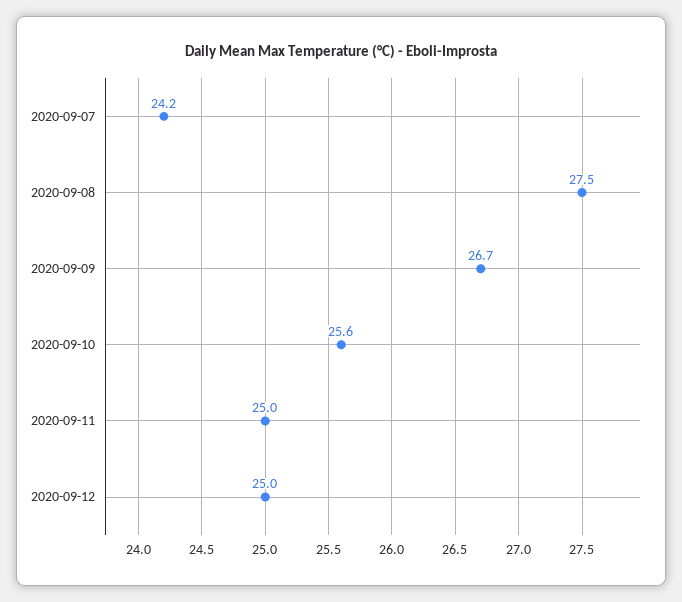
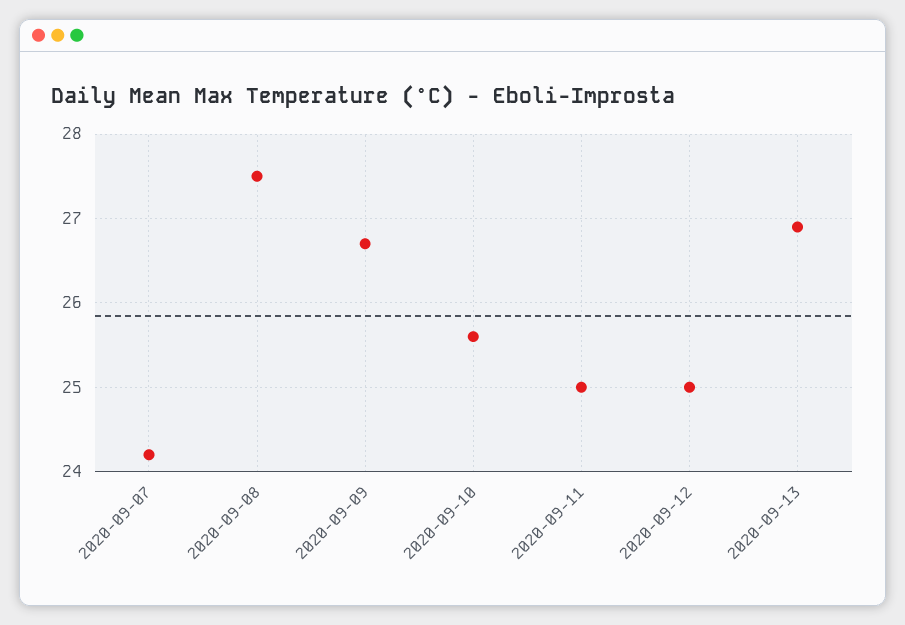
2020-09-13: none -> 26.9

